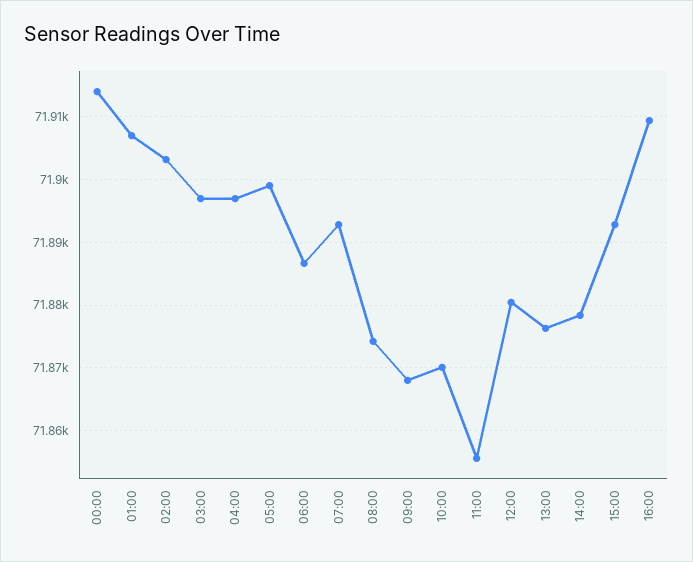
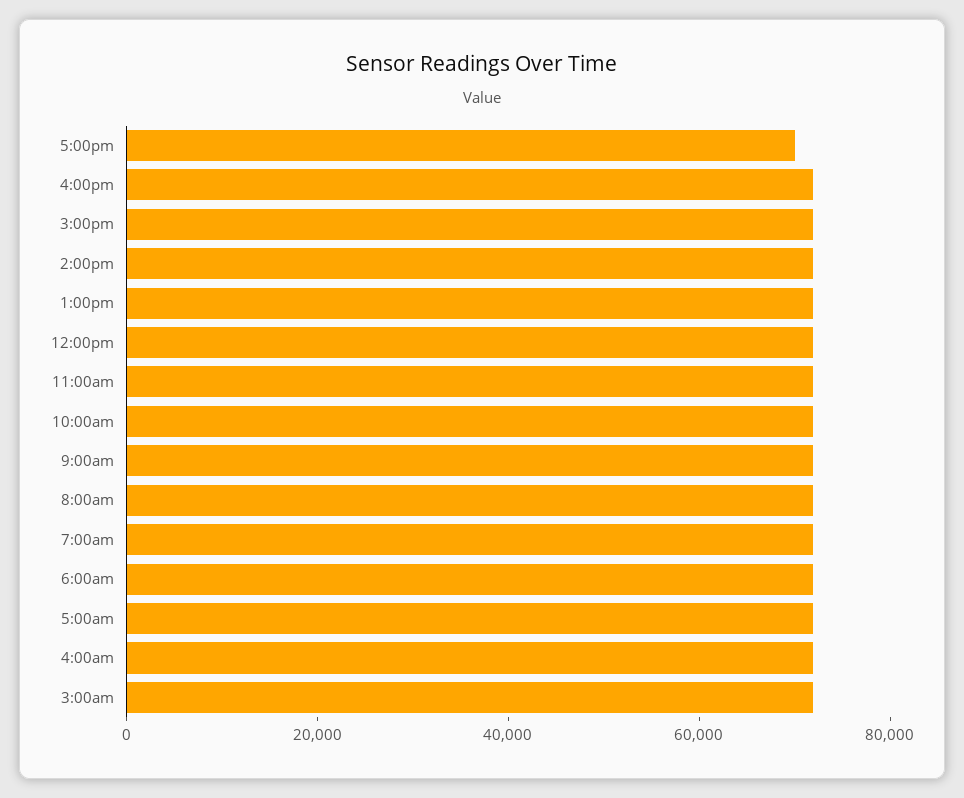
00:00: 71914 -> none
01:00: 71907 -> none
02:00: 71903 -> none
5:00pm: none -> 70000

